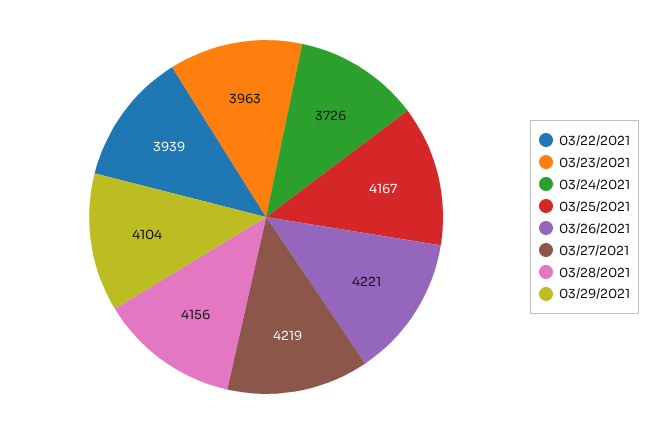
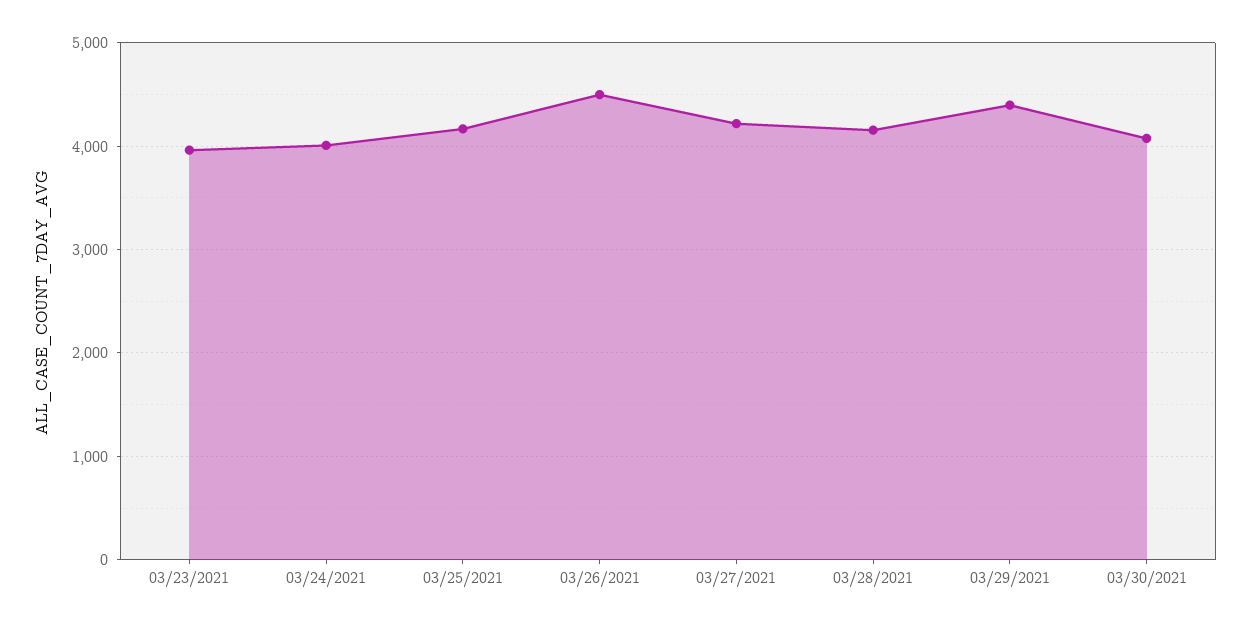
03/22/2021: 3939 -> none
03/24/2021: 3726 -> 4000
03/26/2021: 4221 -> 4500
03/29/2021: 4104 -> 4400
03/30/2021: none -> 4100

